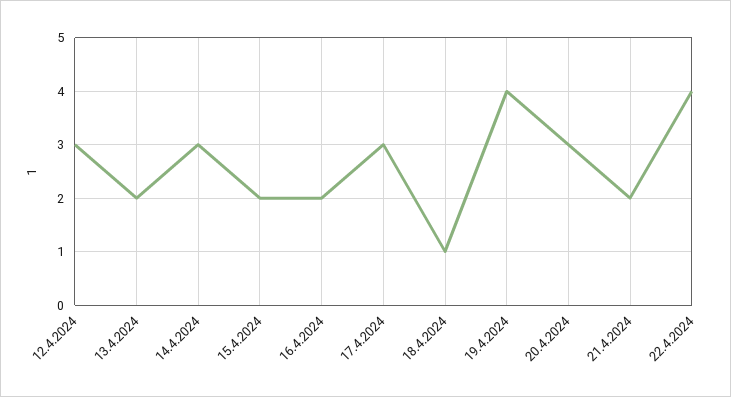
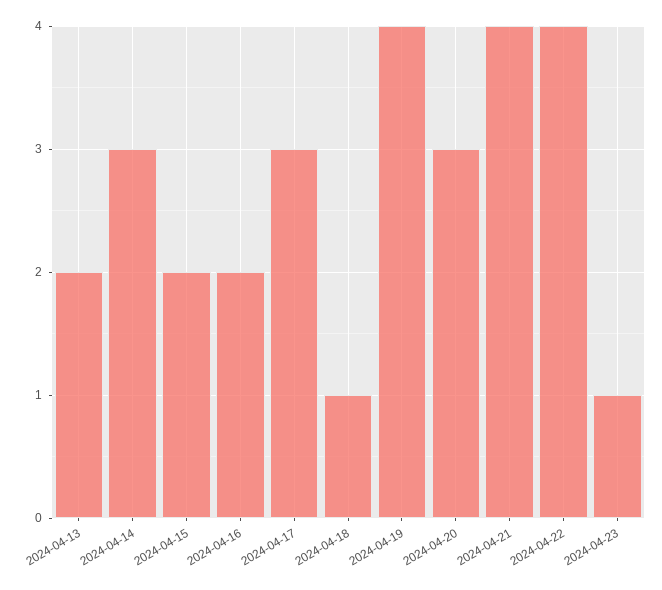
12.4.2024: 3 -> none
21.4.2024: 2 -> 4
2024-04-23: none -> 1

